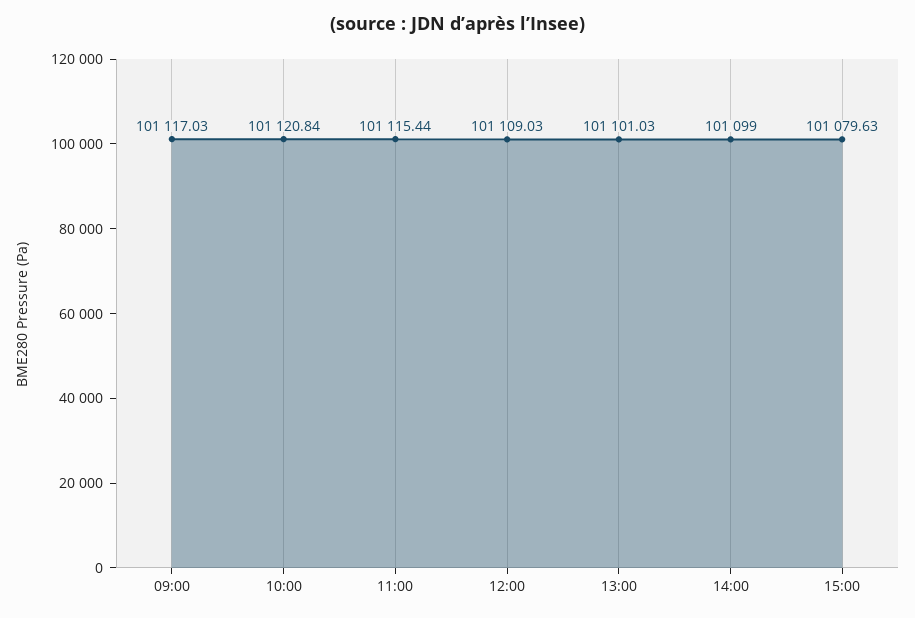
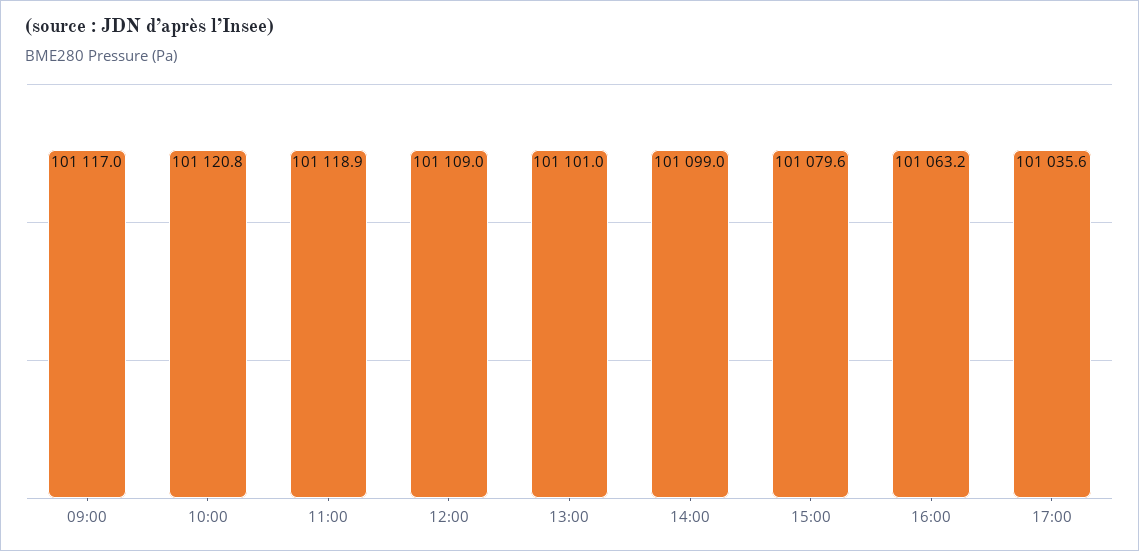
11:00: 101115.44 -> 101118.9
16:00: none -> 101063.2
17:00: none -> 101035.6

